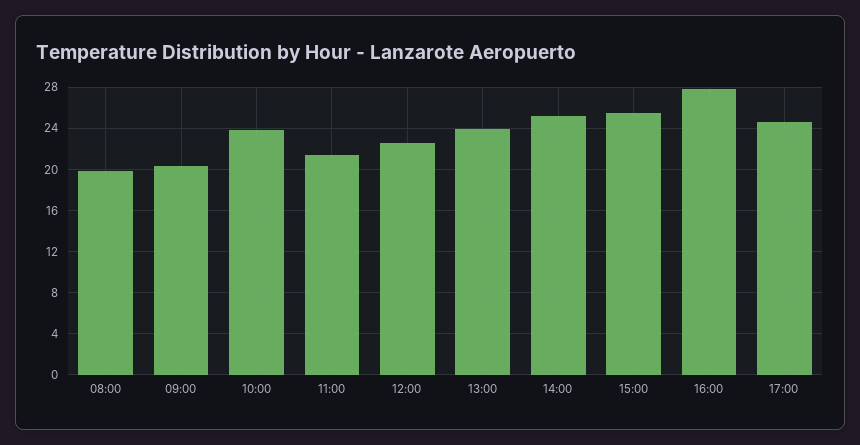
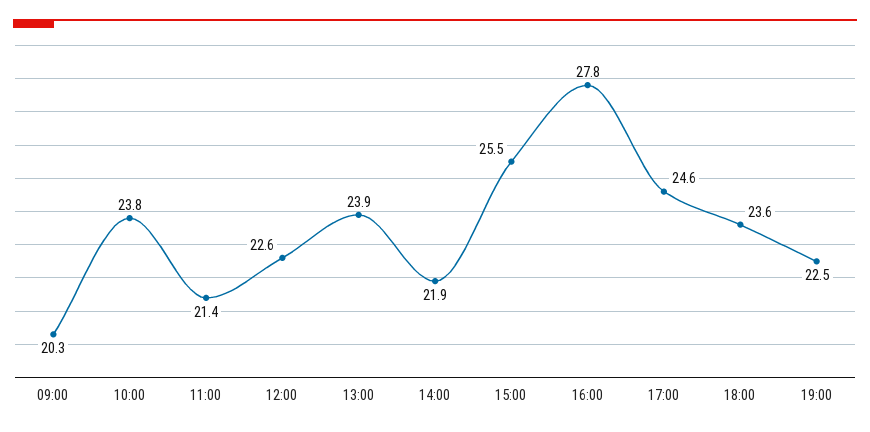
08:00: 20 -> none
14:00: 25 -> 21.9
18:00: none -> 23.6
19:00: none -> 22.5

